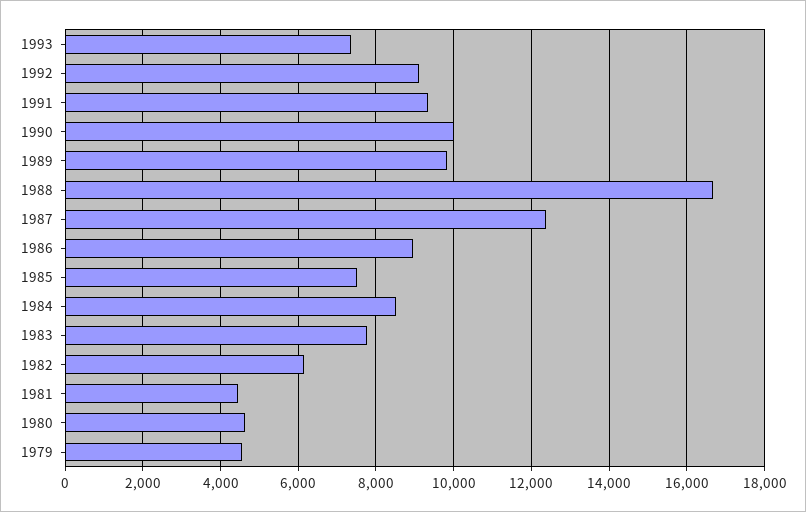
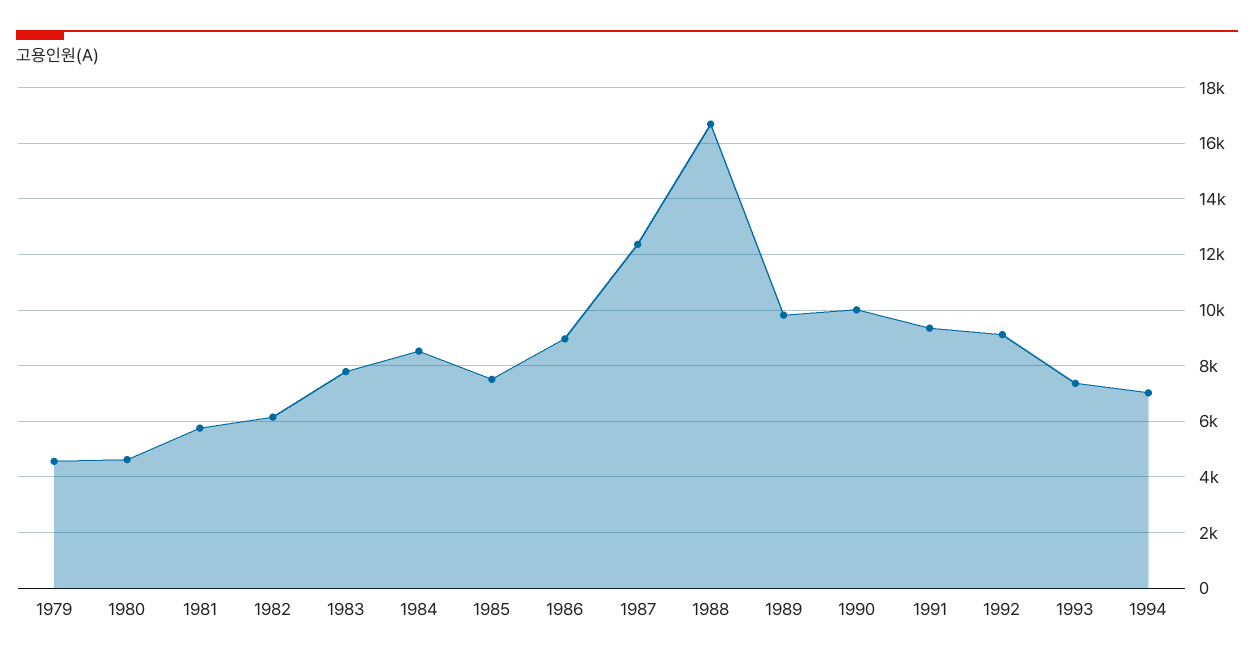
1981: 4400 -> 5750
1994: none -> 7000

